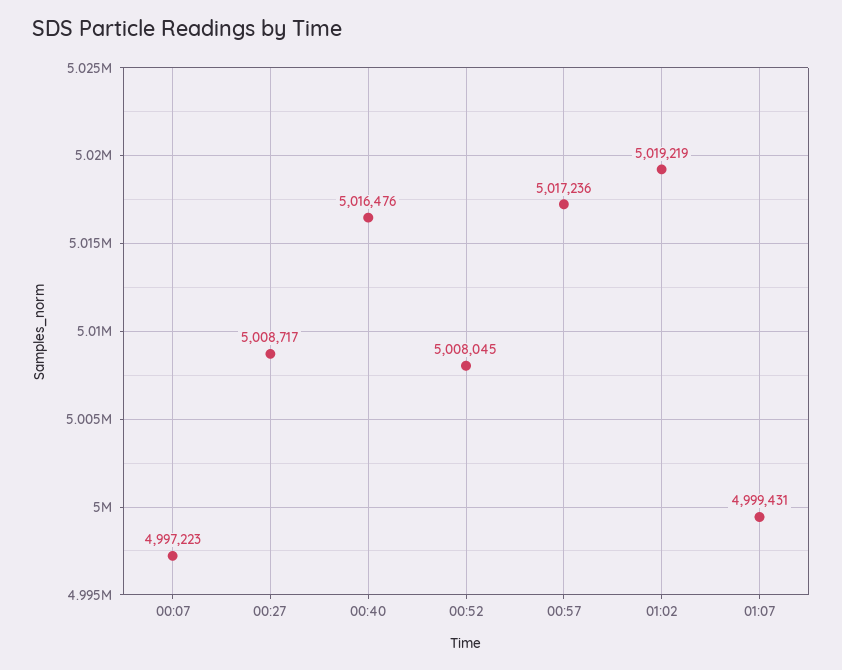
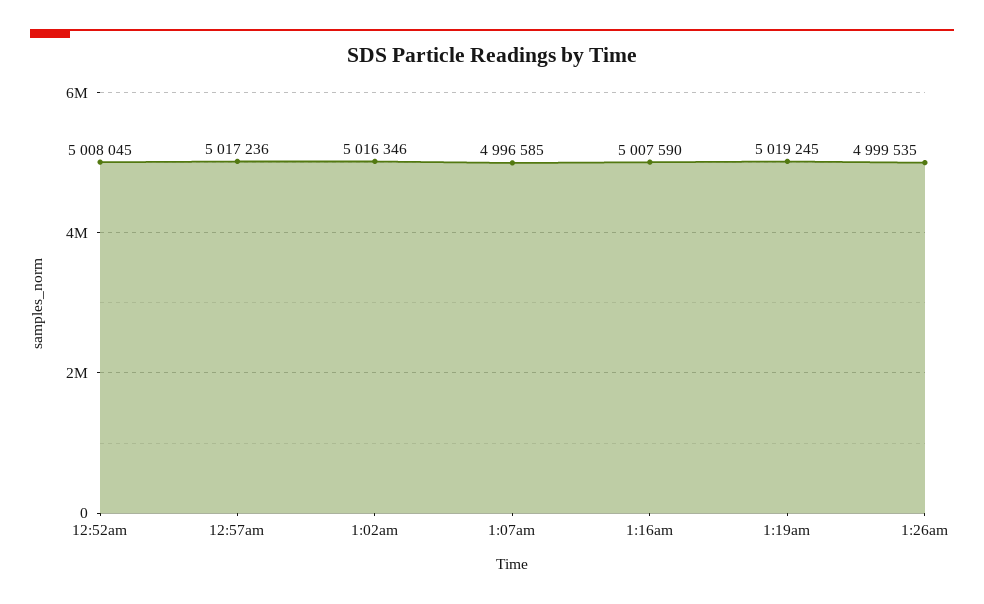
00:07: 4997223 -> none
00:27: 5008717 -> none
00:40: 5016476 -> none
01:02: 5019219 -> 5016346
01:07: 4999431 -> 4996585
1:16am: none -> 5007590
1:19am: none -> 5019245
1:26am: none -> 4999535

